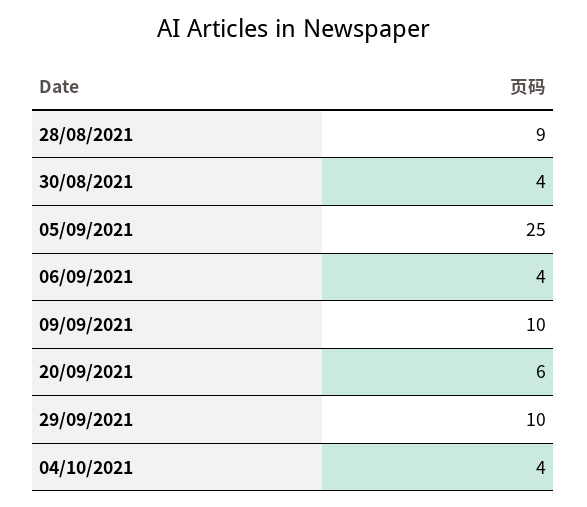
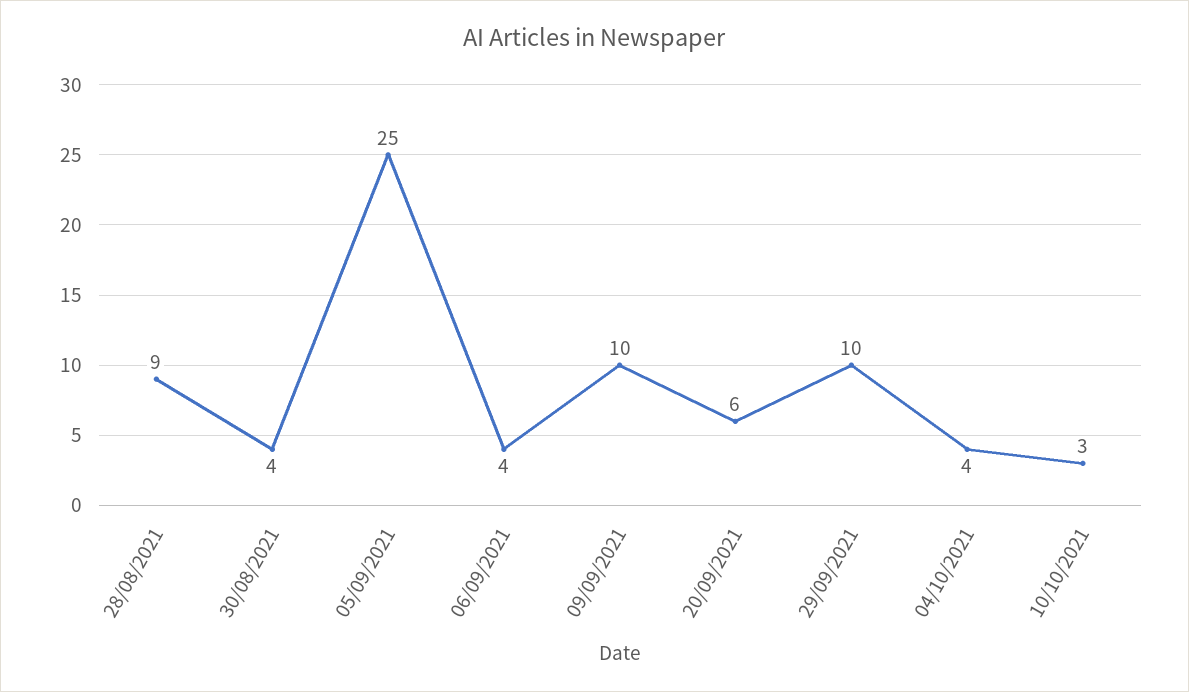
10/10/2021: none -> 3

